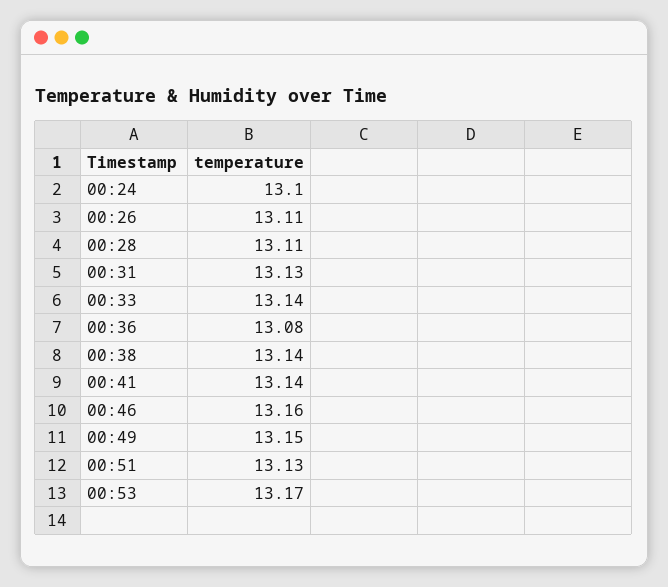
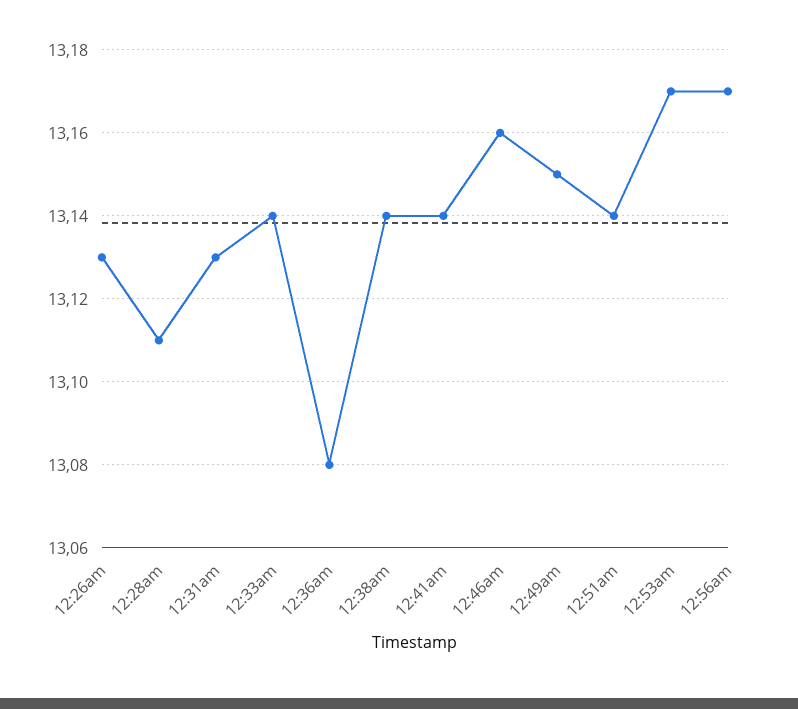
00:24: 13.1 -> none
00:26: 13.11 -> 13.13
00:51: 13.13 -> 13.14
12:56am: none -> 13.17

